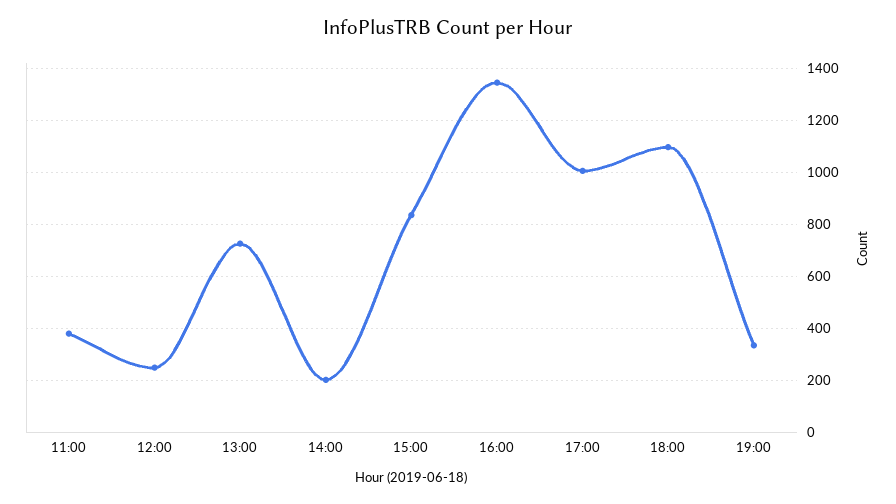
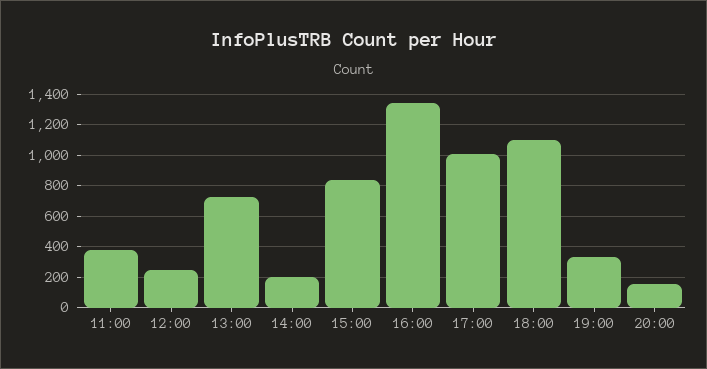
20:00: none -> 150

